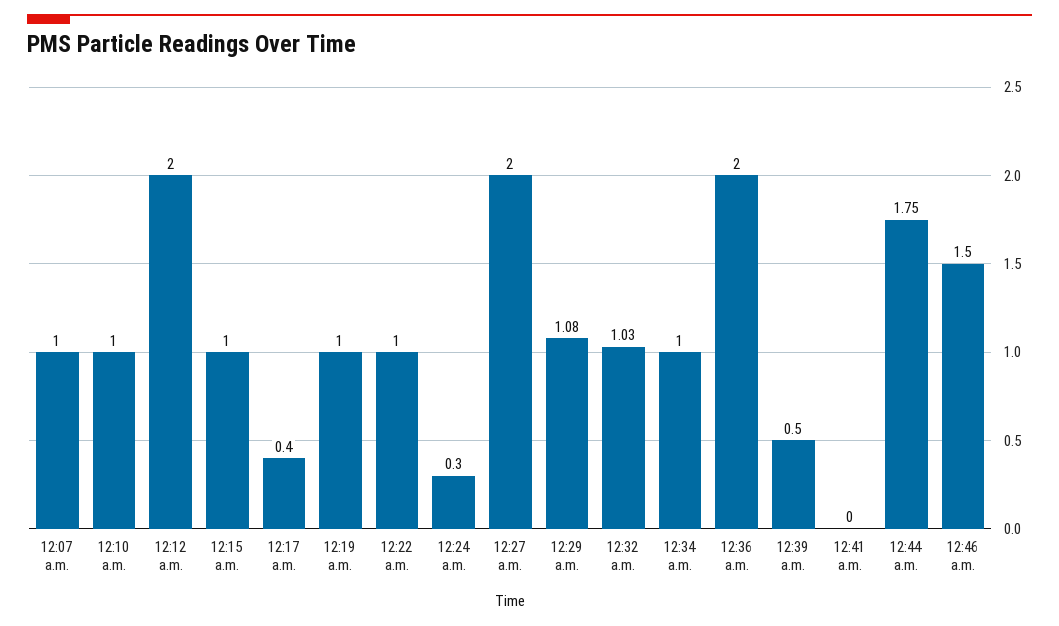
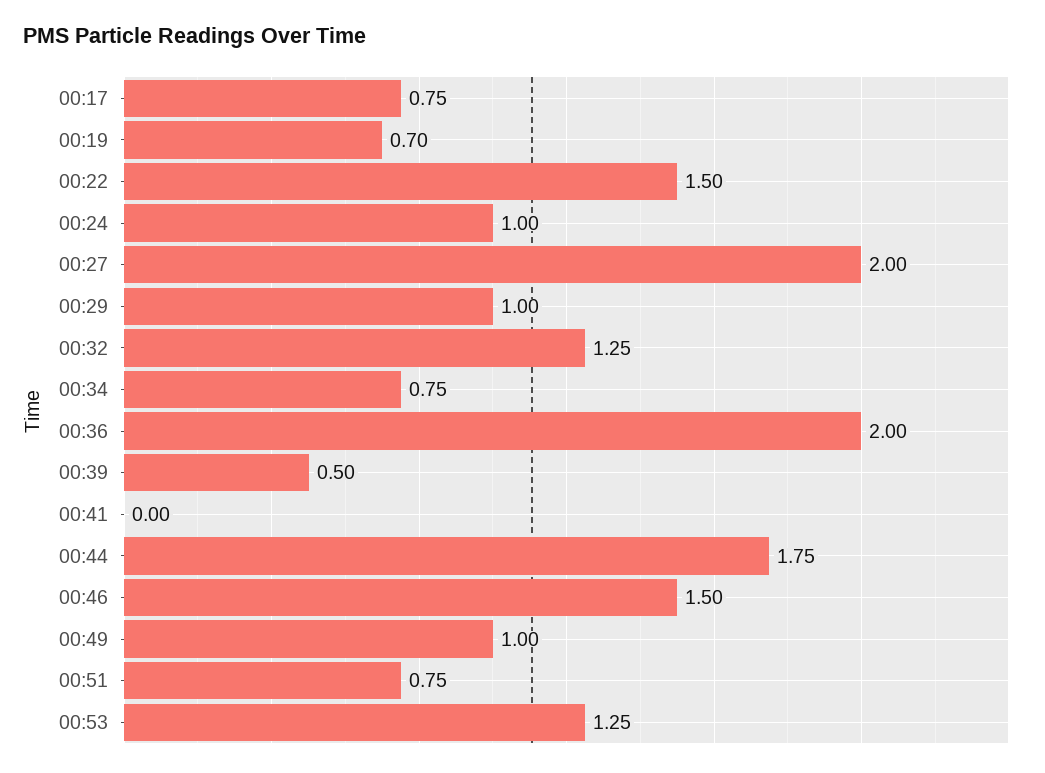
12:07 a.m.: 1 -> none
12:10 a.m.: 1 -> none
12:12 a.m.: 2 -> none
12:15 a.m.: 1 -> none
12:17 a.m.: 0.4 -> 0.75
12:19 a.m.: 1 -> 0.7
12:22 a.m.: 1 -> 1.5
12:24 a.m.: 0.3 -> 1
12:29 a.m.: 1.08 -> 1
12:32 a.m.: 1.03 -> 1.25
12:34 a.m.: 1 -> 0.75
00:49: none -> 1
00:51: none -> 0.75
00:53: none -> 1.25

